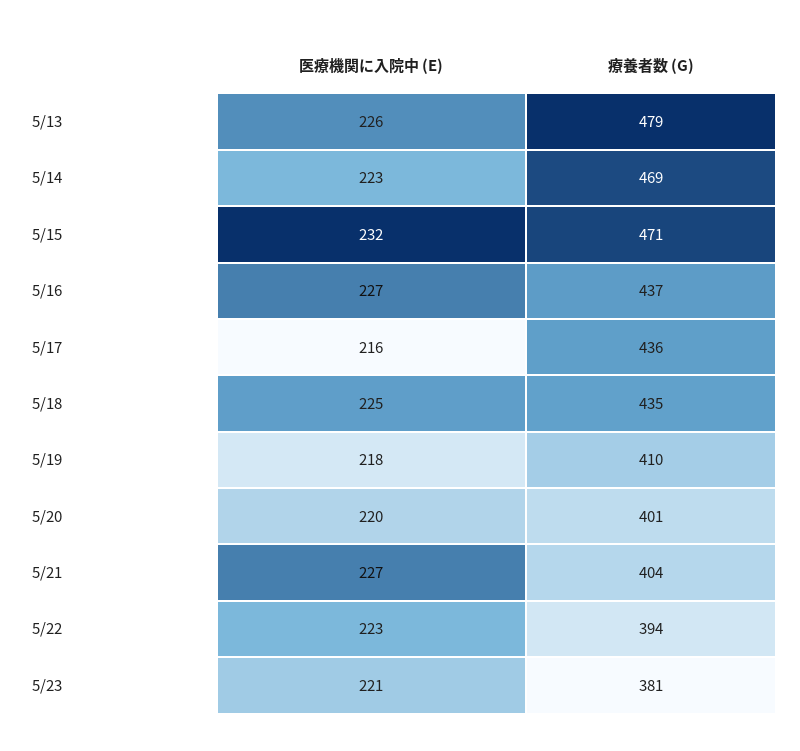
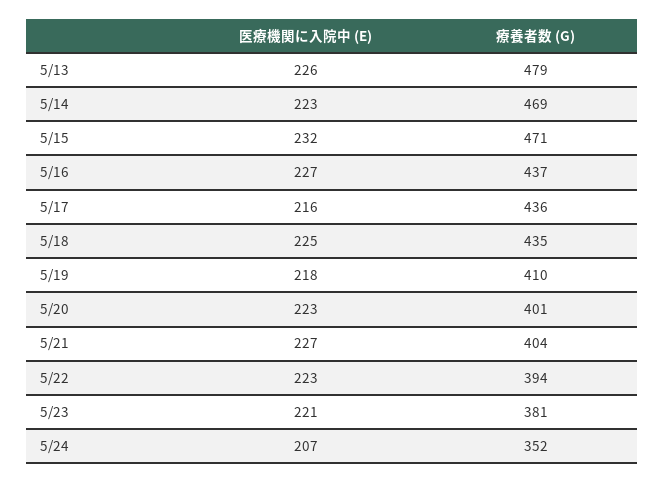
医療機関に入院中 (E), 5/20: 220 -> 223
医療機関に入院中 (E), 5/24: none -> 207
療養者数 (G), 5/24: none -> 352

